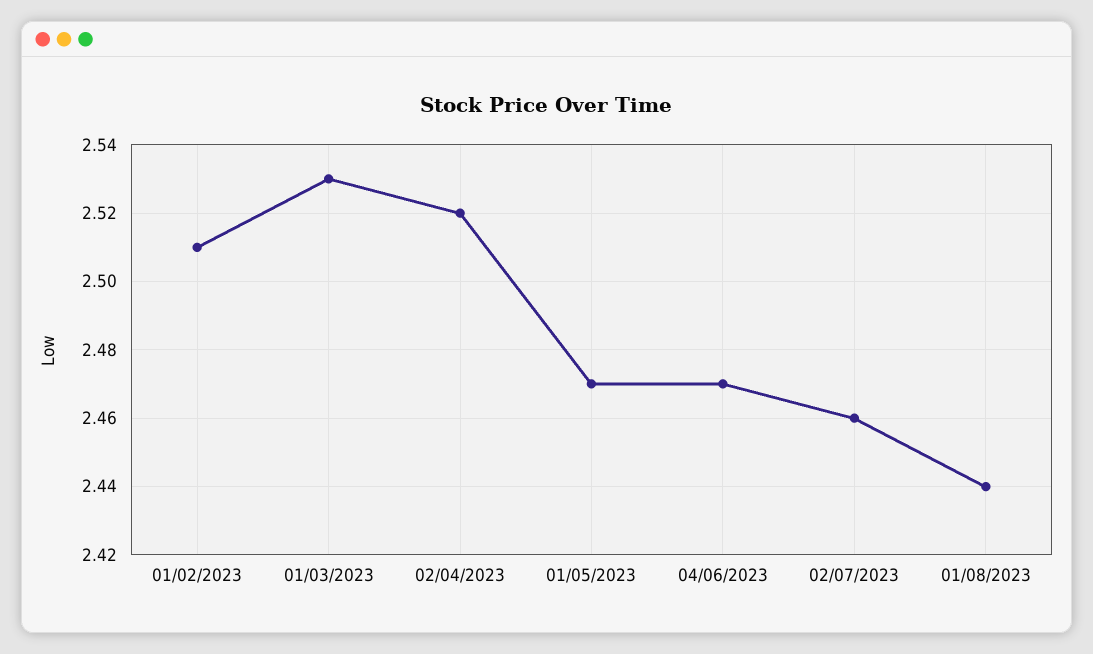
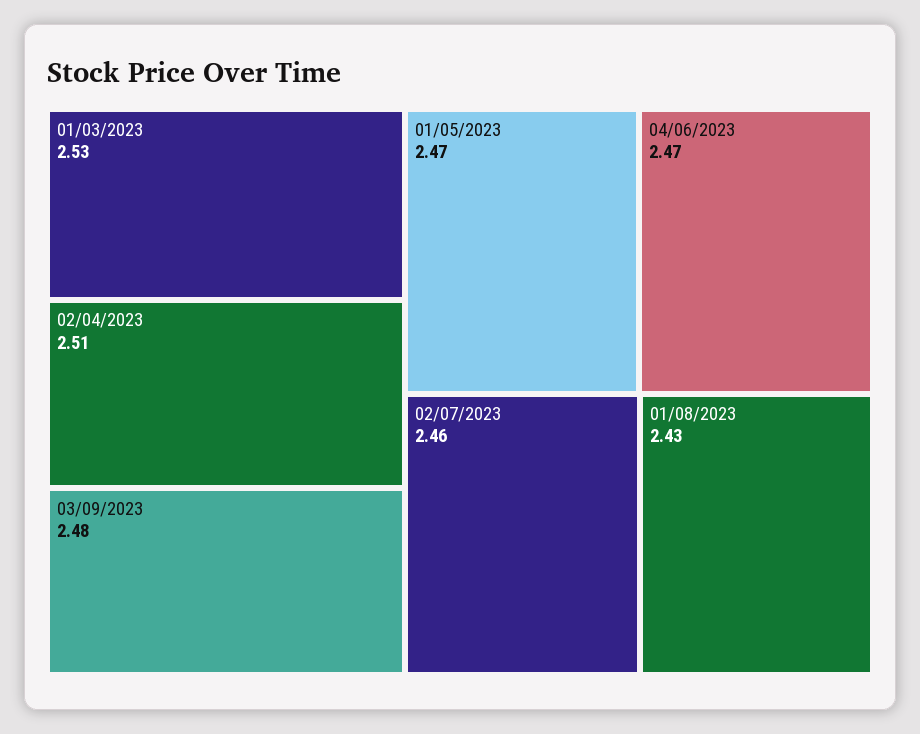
01/02/2023: 2.51 -> none
02/04/2023: 2.52 -> 2.51
01/08/2023: 2.44 -> 2.43
03/09/2023: none -> 2.48

